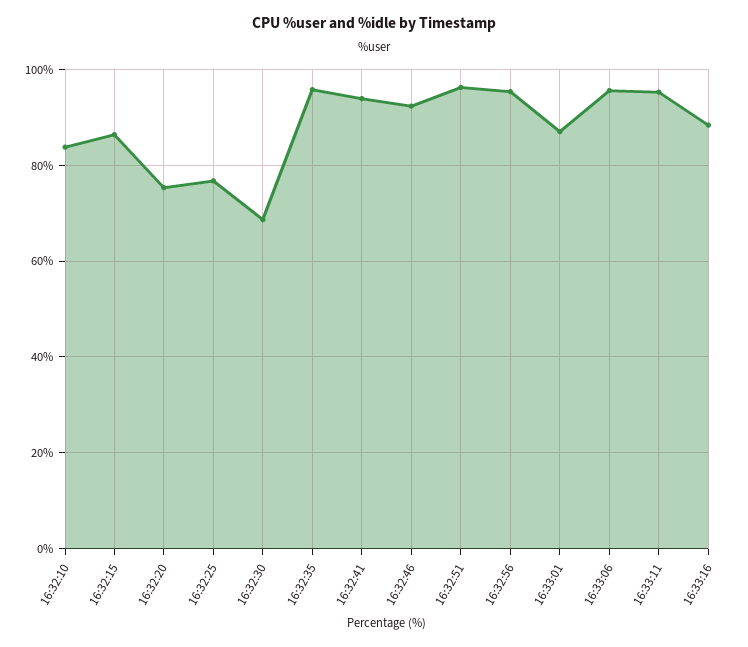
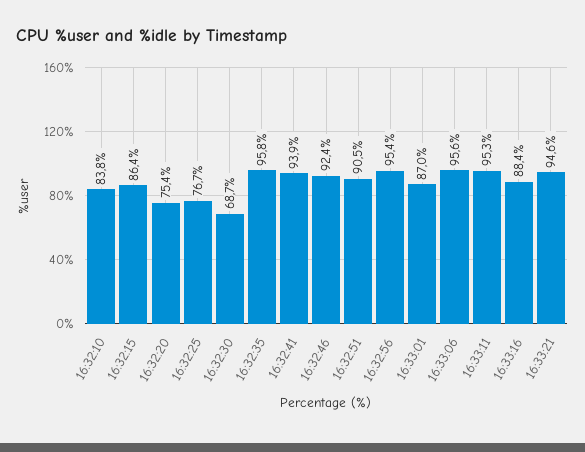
16:32:51: 96 -> 90.5
16:33:21: none -> 94.6

